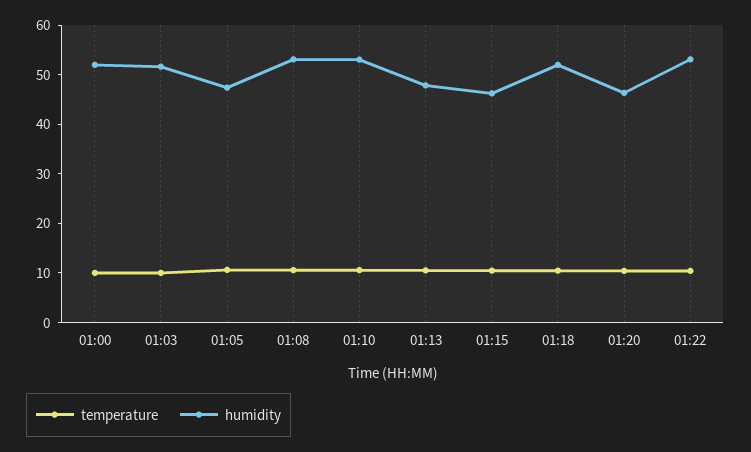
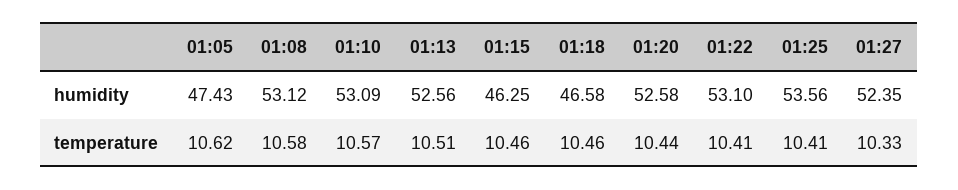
temperature, 01:00: 10 -> none
humidity, 01:00: 52 -> none
temperature, 01:03: 10 -> none
humidity, 01:03: 52 -> none
humidity, 01:13: 48 -> 52.56
humidity, 01:18: 52 -> 46.58
humidity, 01:20: 46 -> 52.58
humidity, 01:25: none -> 53.56
humidity, 01:27: none -> 52.35
temperature, 01:25: none -> 10.41
temperature, 01:27: none -> 10.33

